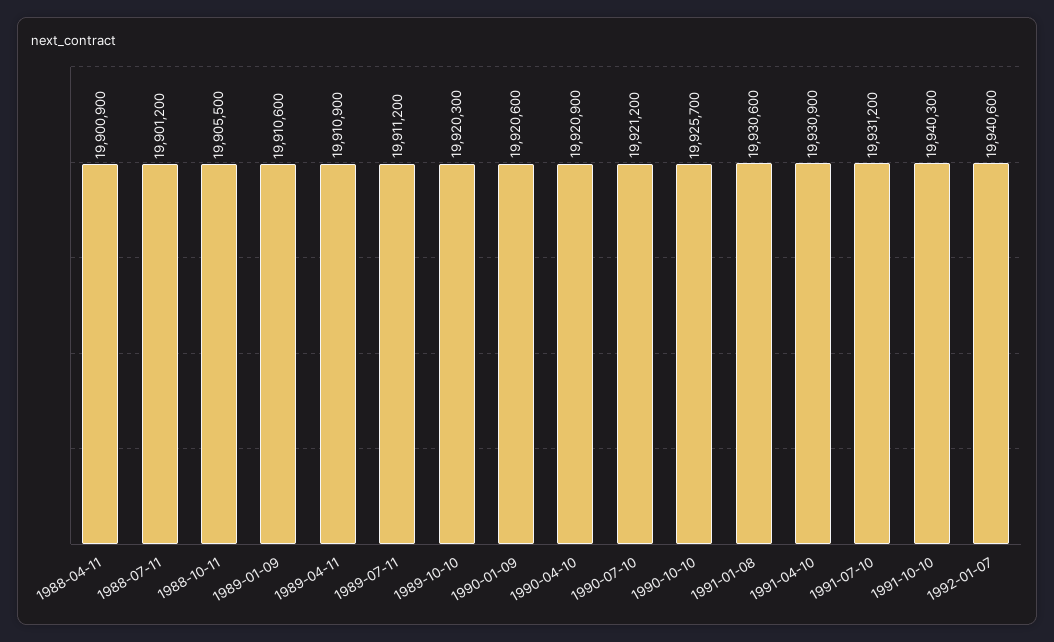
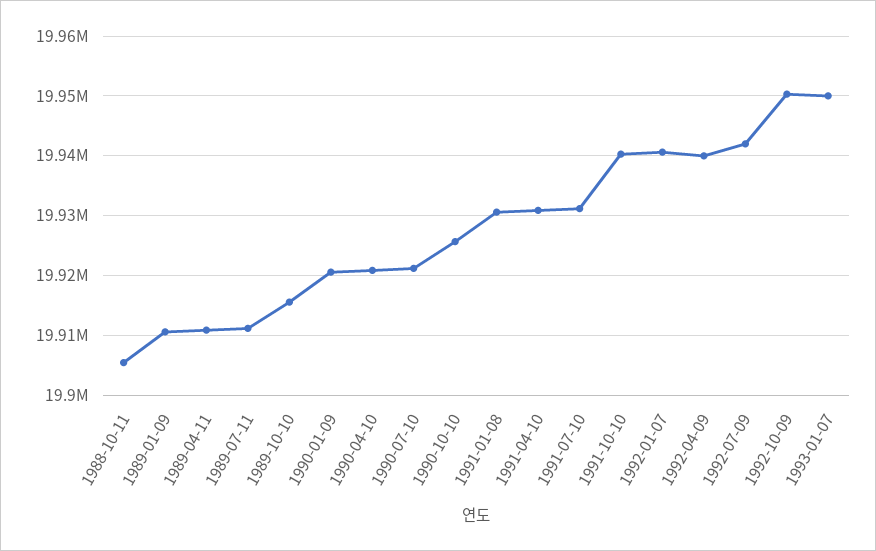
1988-04-11: 19900900 -> none
1988-07-11: 19901200 -> none
1989-10-10: 19920300 -> 19916000
1992-04-09: none -> 19940000
1992-07-09: none -> 19942000
1992-10-09: none -> 19950000
1993-01-07: none -> 19950000

